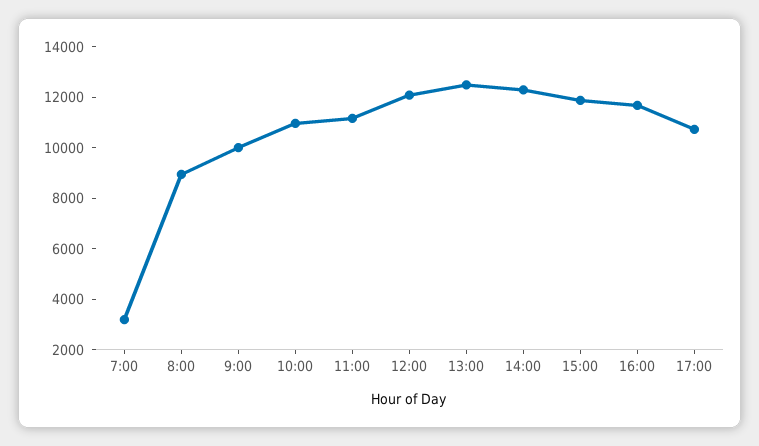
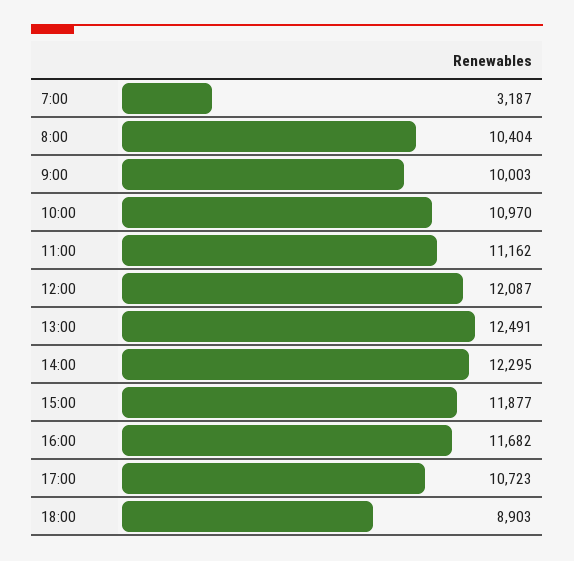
8:00: 9000 -> 10404
18:00: none -> 8903

